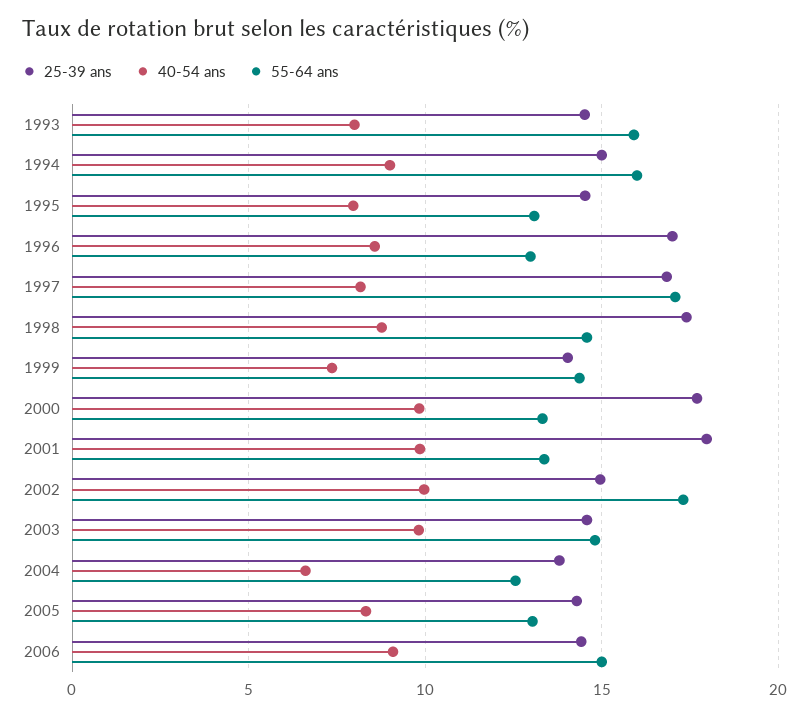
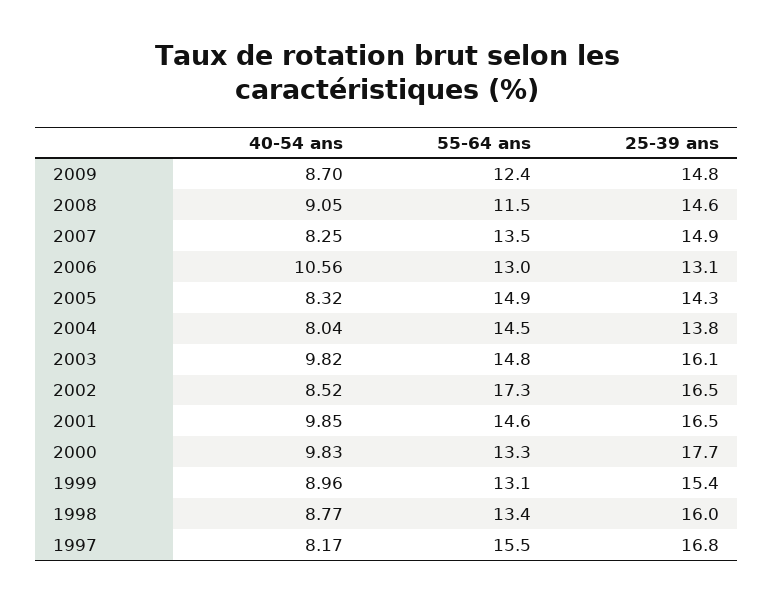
25-39 ans, 1993: 14.5 -> none
40-54 ans, 1993: 8 -> none
55-64 ans, 1993: 16 -> none
25-39 ans, 1994: 15 -> none
40-54 ans, 1994: 9 -> none
55-64 ans, 1994: 16 -> none
25-39 ans, 1995: 14.5 -> none
40-54 ans, 1995: 8 -> none
55-64 ans, 1995: 13 -> none
25-39 ans, 1996: 17 -> none
40-54 ans, 1996: 8.5 -> none
55-64 ans, 1996: 13 -> none
55-64 ans, 1997: 17 -> 15.5
25-39 ans, 1998: 17.5 -> 16
55-64 ans, 1998: 14.5 -> 13.4
25-39 ans, 1999: 14 -> 15.4
40-54 ans, 1999: 7.5 -> 8.96
55-64 ans, 1999: 14.5 -> 13.1
25-39 ans, 2001: 18 -> 16.5
55-64 ans, 2001: 13.5 -> 14.6
25-39 ans, 2002: 15 -> 16.5
40-54 ans, 2002: 10 -> 8.52
25-39 ans, 2003: 14.5 -> 16.1
40-54 ans, 2004: 6.5 -> 8.04
55-64 ans, 2004: 12.5 -> 14.5
55-64 ans, 2005: 13 -> 14.9
25-39 ans, 2006: 14.5 -> 13.1
40-54 ans, 2006: 9 -> 10.56
55-64 ans, 2006: 15 -> 13
40-54 ans, 2009: none -> 8.7
55-64 ans, 2009: none -> 12.4
25-39 ans, 2009: none -> 14.8
40-54 ans, 2008: none -> 9.05
55-64 ans, 2008: none -> 11.5
25-39 ans, 2008: none -> 14.6
40-54 ans, 2007: none -> 8.25
55-64 ans, 2007: none -> 13.5
25-39 ans, 2007: none -> 14.9

